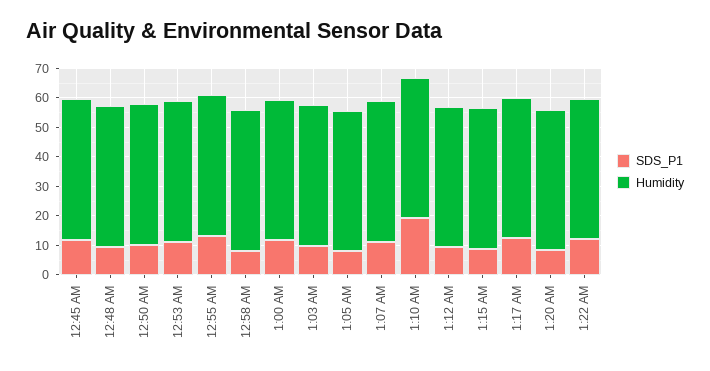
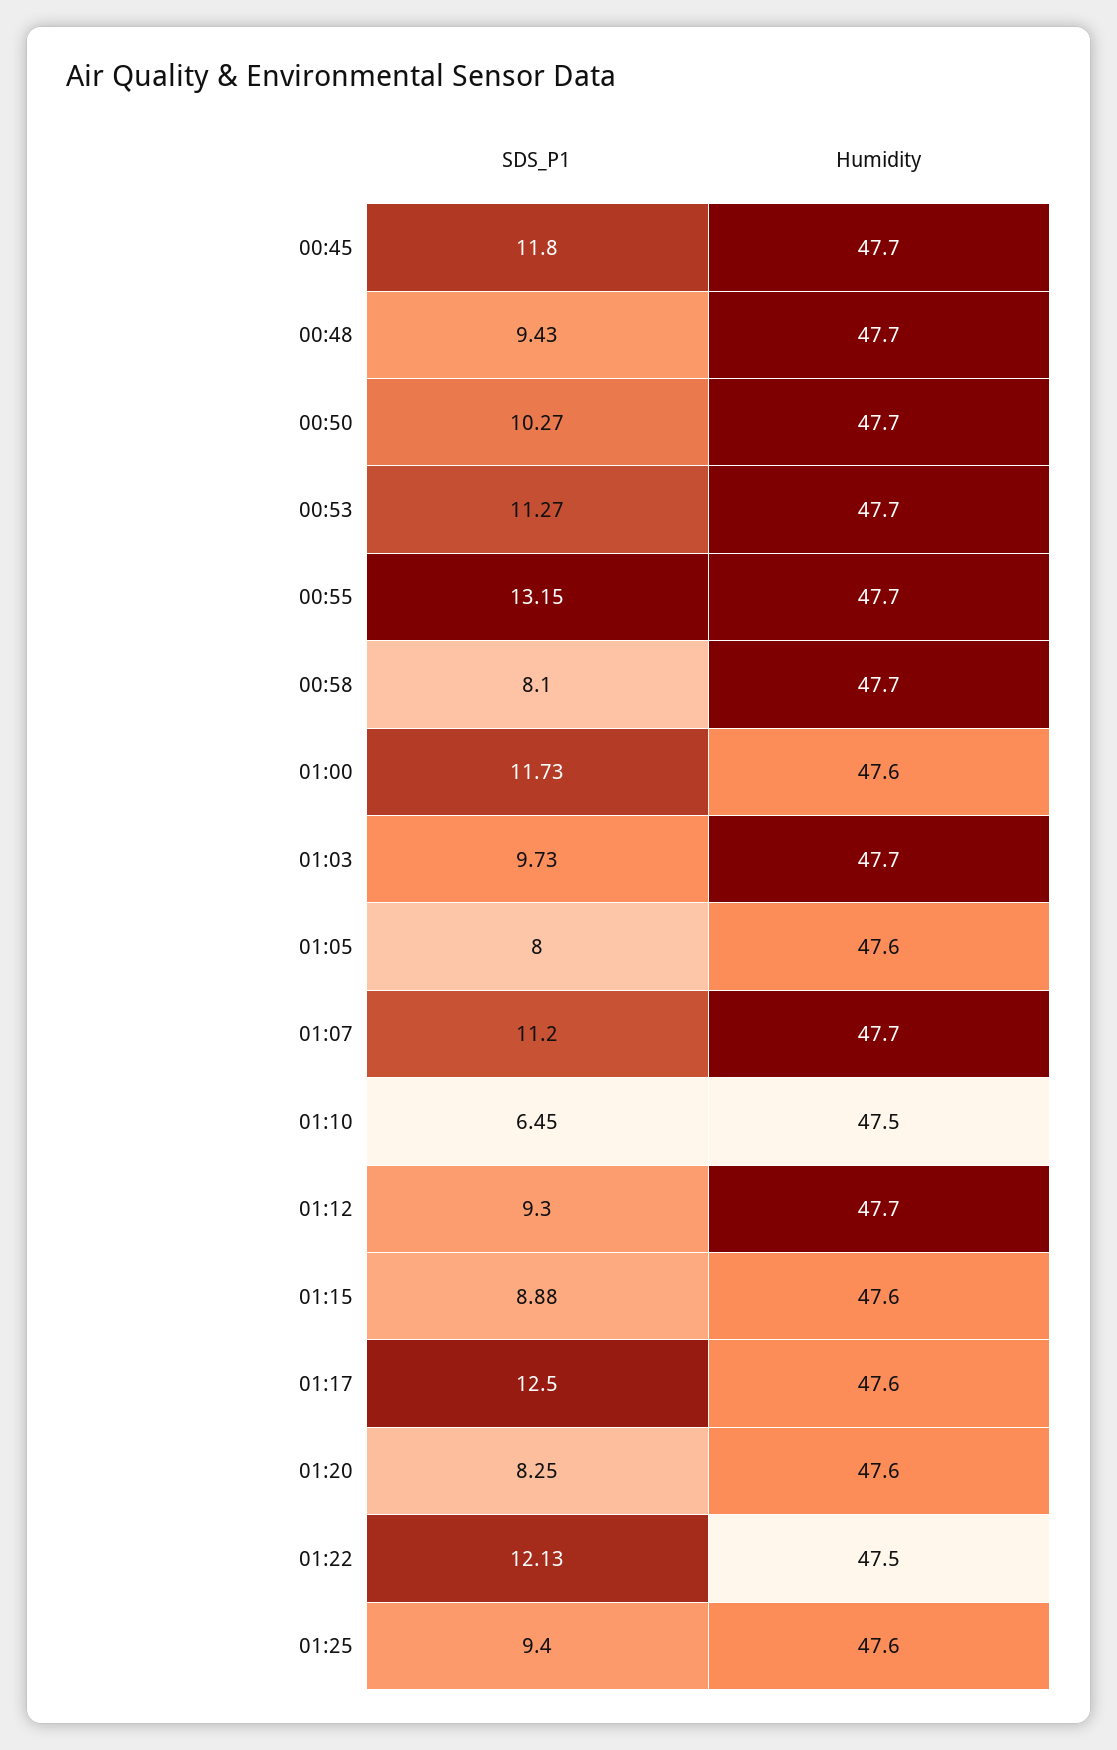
SDS_P1, 1:10 AM: 20 -> 6.45
SDS_P1, 01:25: none -> 9.4
Humidity, 01:25: none -> 47.6

